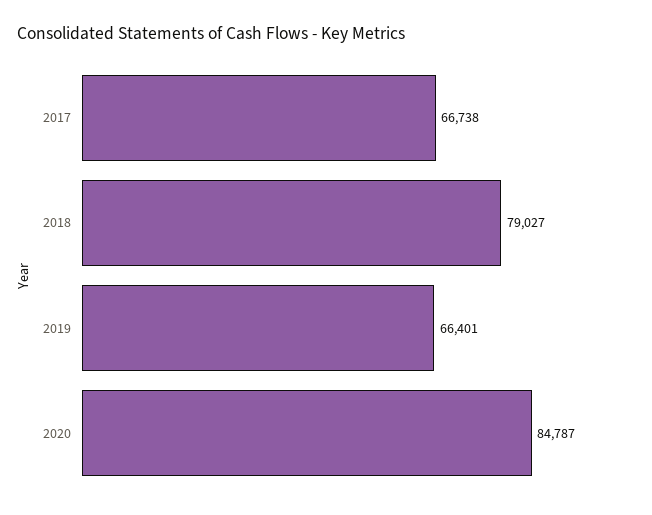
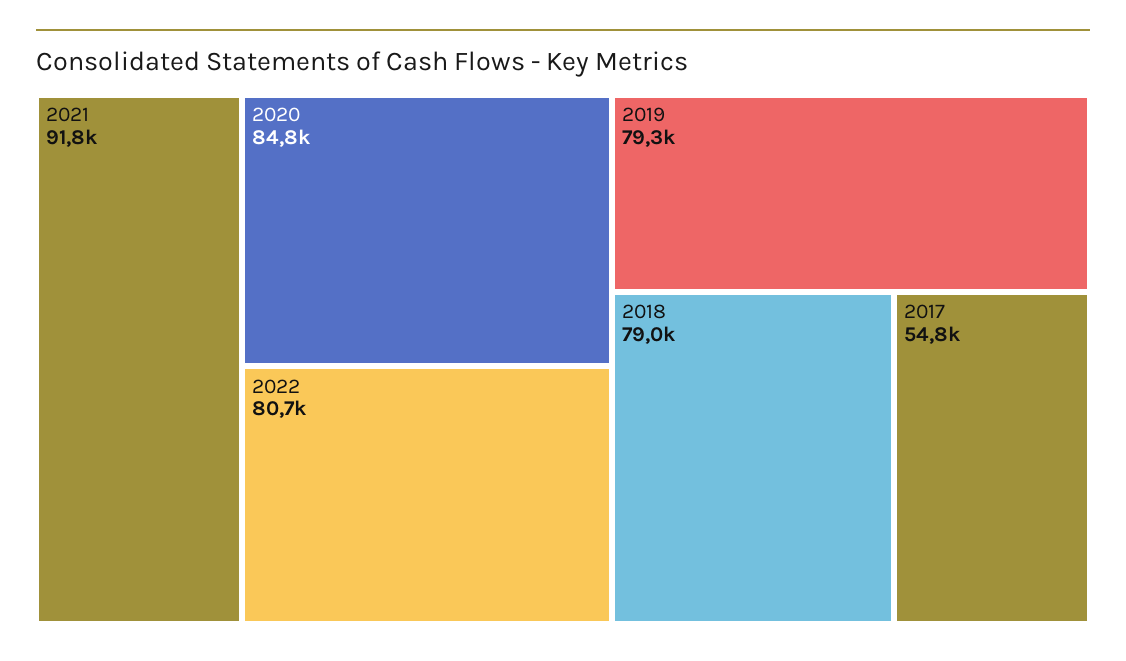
2017: 66738 -> 54800
2019: 66401 -> 79300
2021: none -> 91800
2022: none -> 80700

